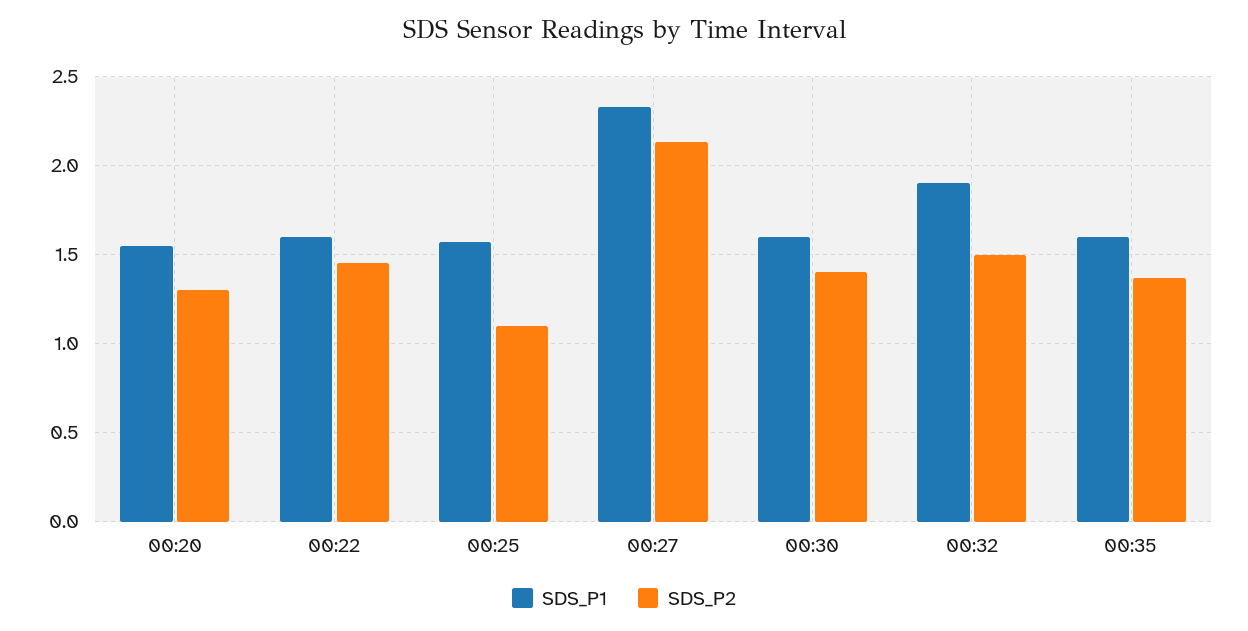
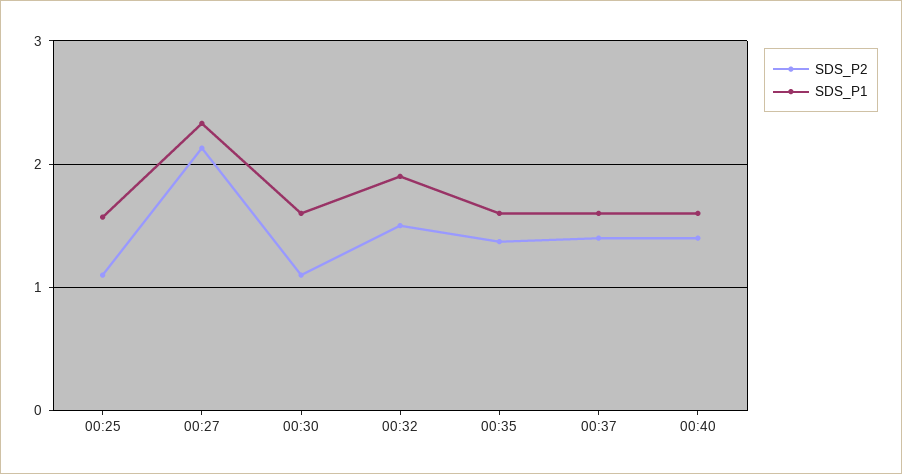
SDS_P1, 00:20: 1.55 -> none
SDS_P2, 00:20: 1.3 -> none
SDS_P1, 00:22: 1.6 -> none
SDS_P2, 00:22: 1.45 -> none
SDS_P2, 00:30: 1.4 -> 1.1
SDS_P2, 00:37: none -> 1.4
SDS_P1, 00:37: none -> 1.6
SDS_P2, 00:40: none -> 1.4
SDS_P1, 00:40: none -> 1.6

